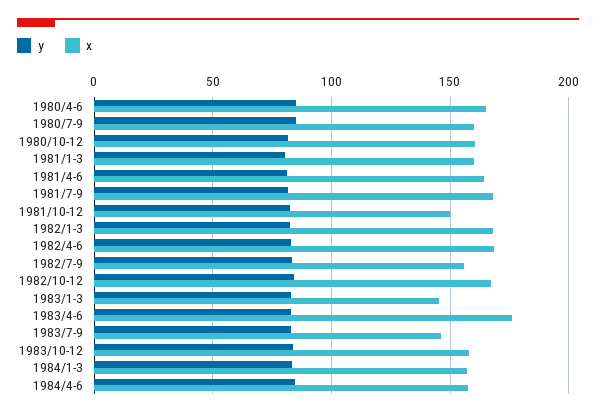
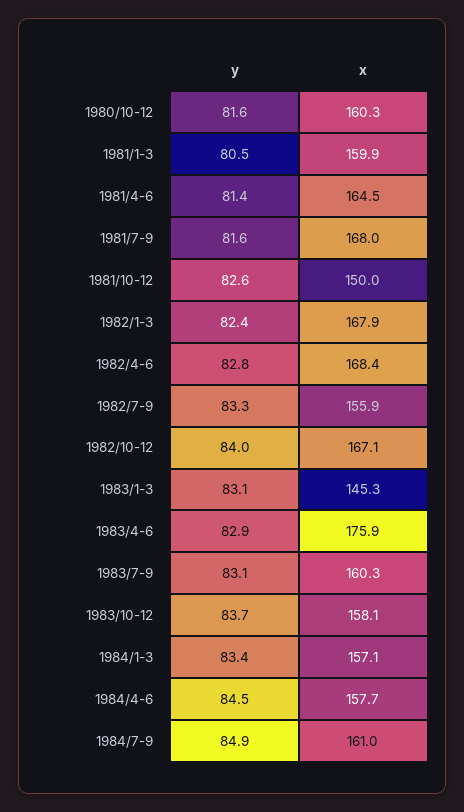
y, 1980/4-6: 85 -> none
x, 1980/4-6: 165 -> none
y, 1980/7-9: 85 -> none
x, 1980/7-9: 160 -> none
x, 1983/7-9: 145 -> 160.3
y, 1984/7-9: none -> 84.9
x, 1984/7-9: none -> 161

